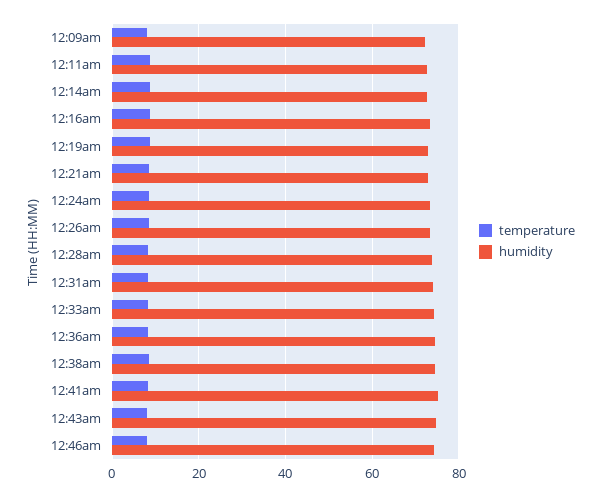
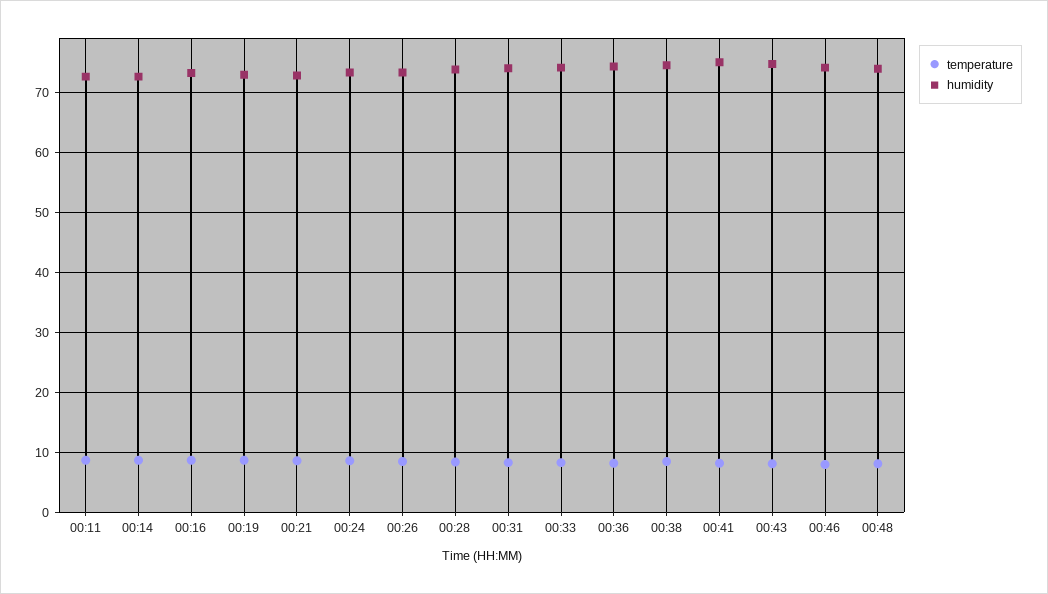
temperature, 12:09am: 8 -> none
humidity, 12:09am: 72 -> none
temperature, 00:48: none -> 8
humidity, 00:48: none -> 74

